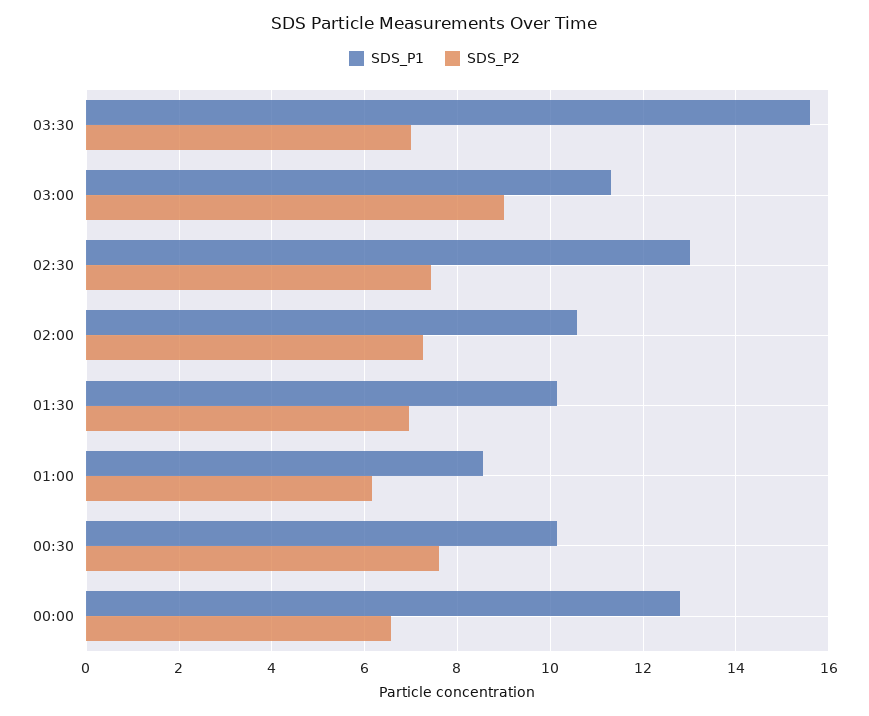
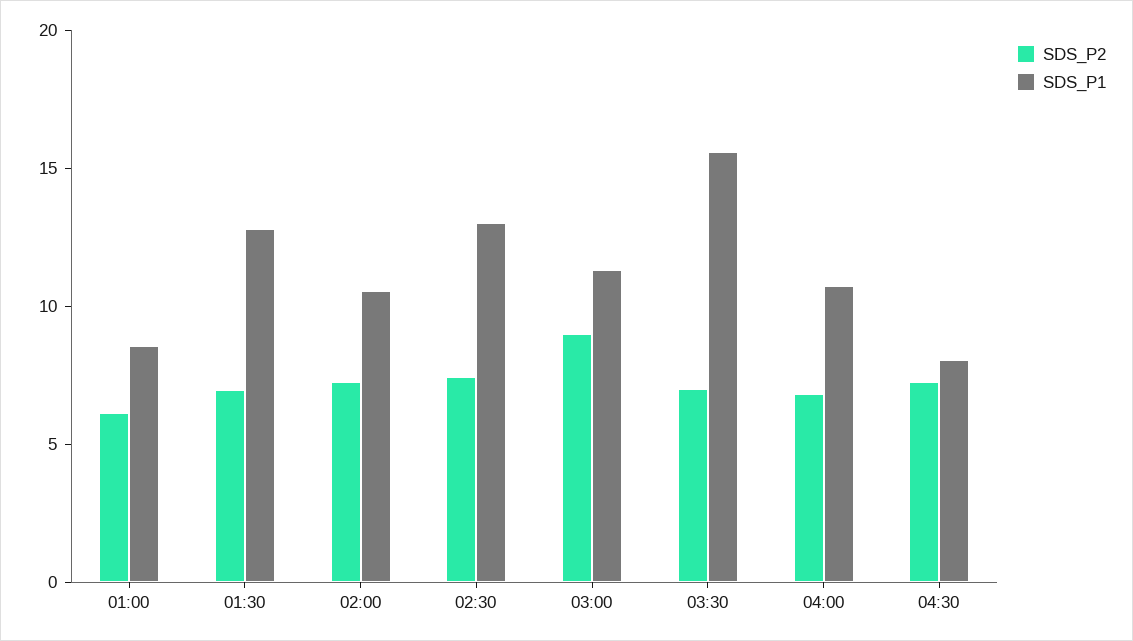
SDS_P1, 01:30: 10.2 -> 13
SDS_P1, 00:30: 10.2 -> none
SDS_P2, 00:30: 7.6 -> none
SDS_P1, 00:00: 12.8 -> none
SDS_P2, 00:00: 6.6 -> none
SDS_P2, 04:00: none -> 7
SDS_P1, 04:00: none -> 11
SDS_P2, 04:30: none -> 7
SDS_P1, 04:30: none -> 8

